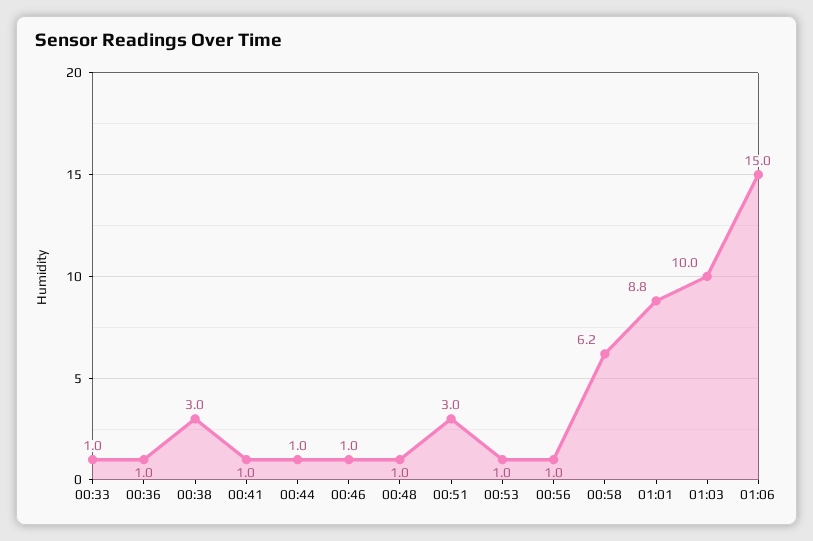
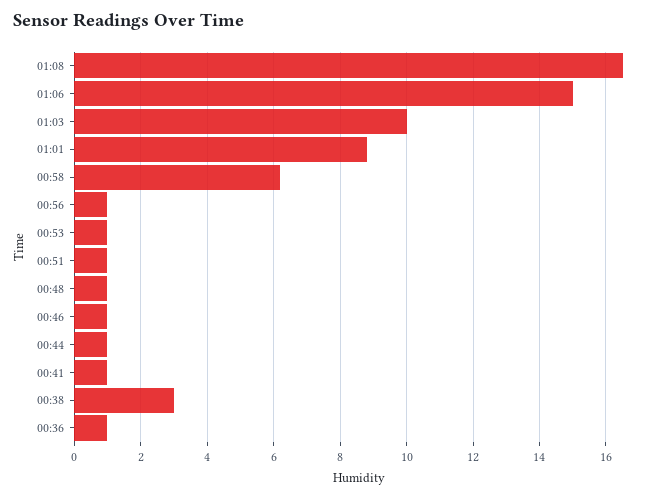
00:33: 1 -> none
00:51: 3 -> 1
01:08: none -> 16.5

